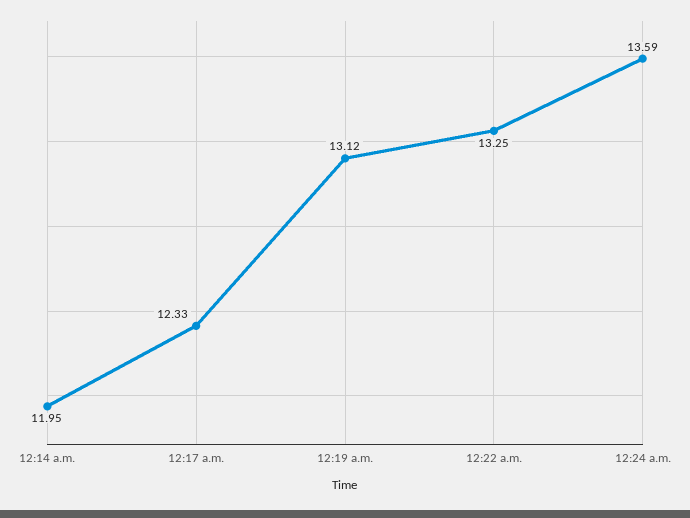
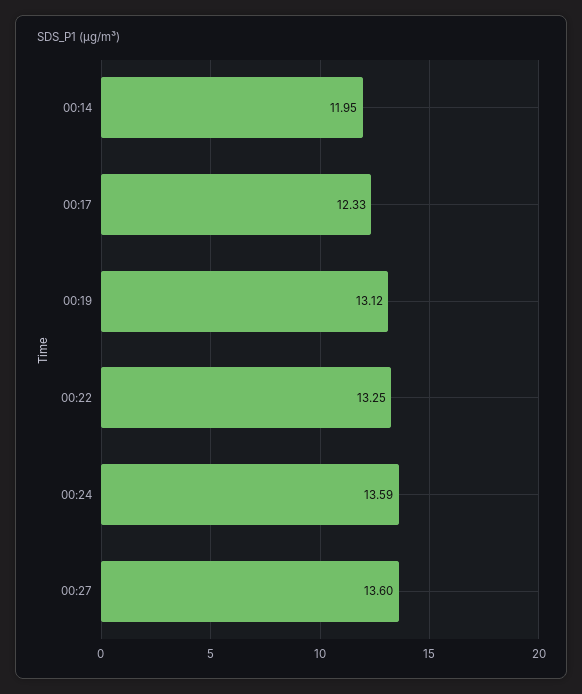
00:27: none -> 13.6

